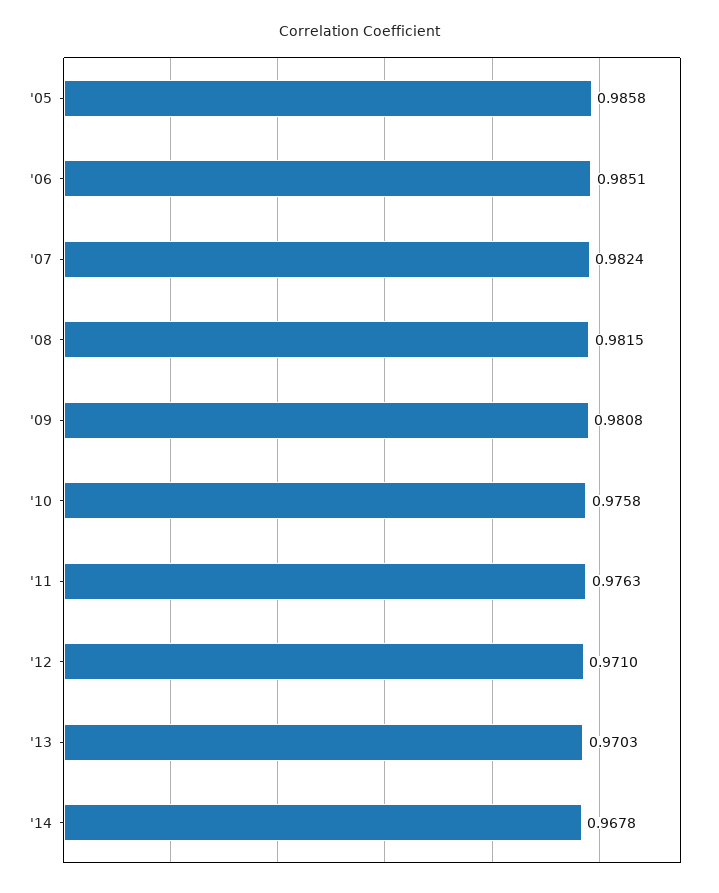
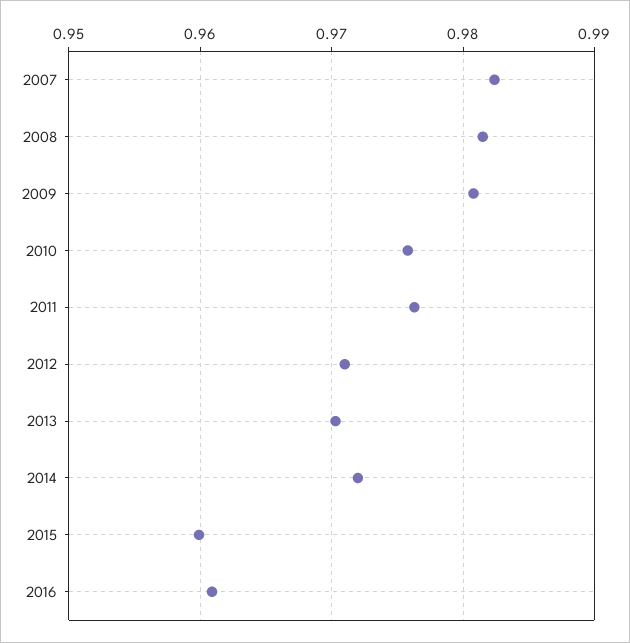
'05: 0.9858 -> none
'06: 0.9851 -> none
'14: 0.9678 -> 0.972
2015: none -> 0.96
2016: none -> 0.961

